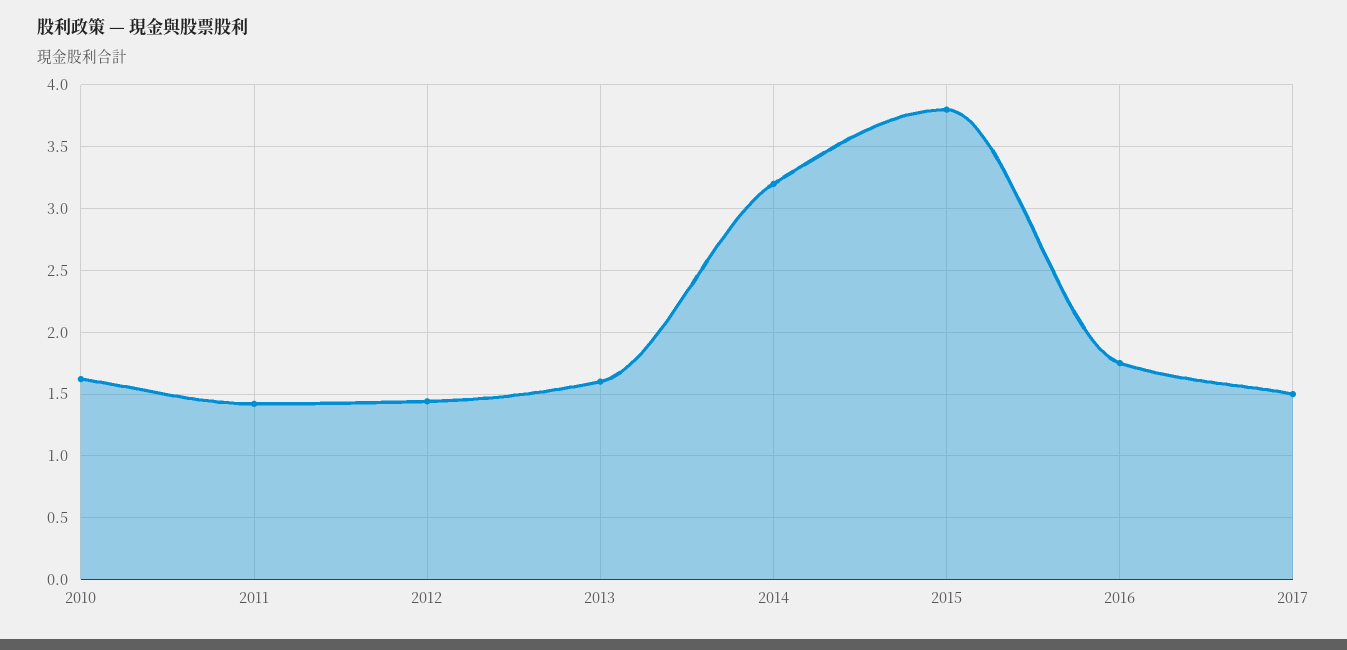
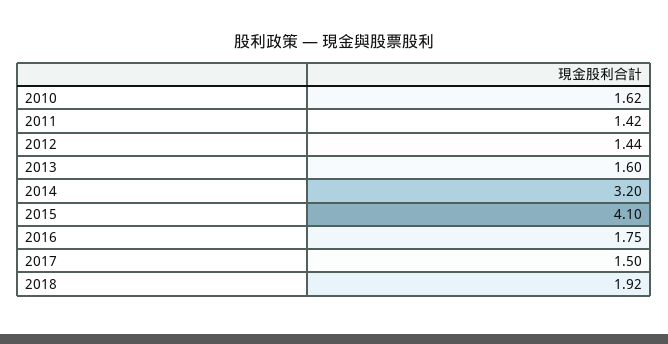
2015: 3.8 -> 4.1
2018: none -> 1.92

